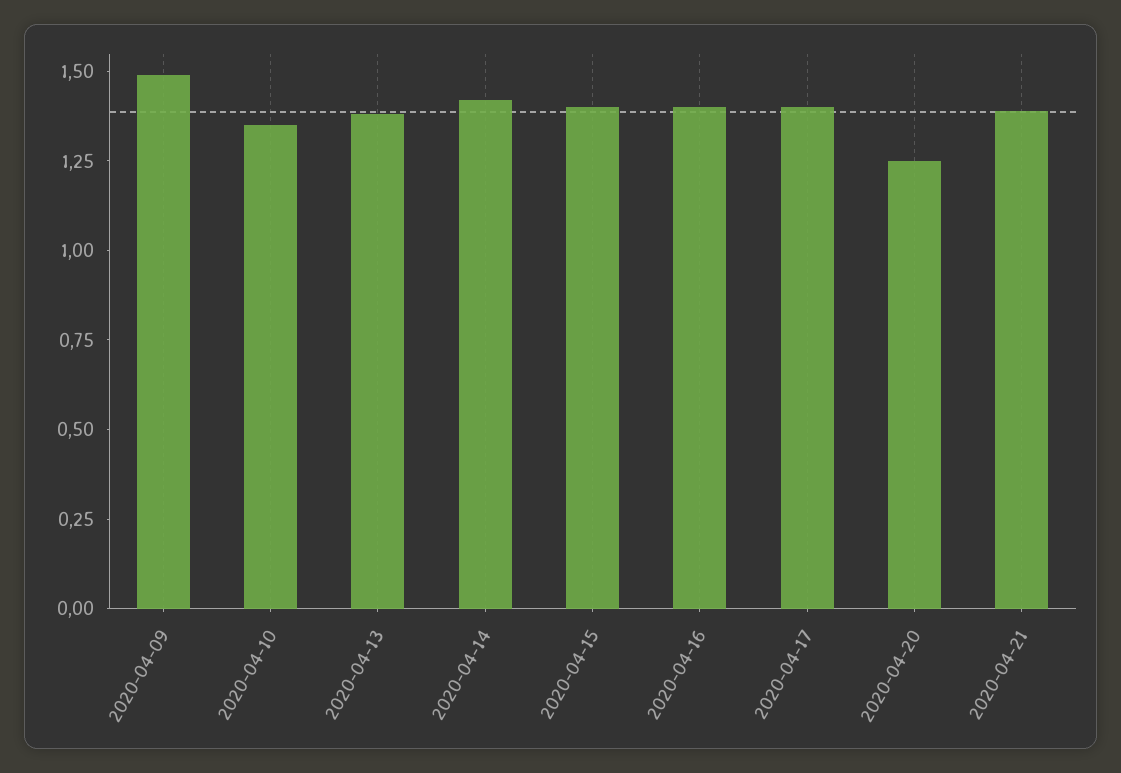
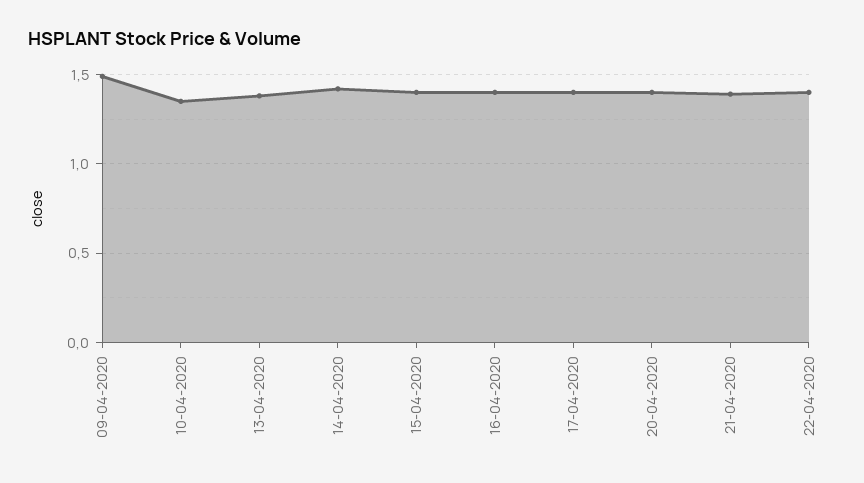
2020-04-20: 1.25 -> 1.4
22-04-2020: none -> 1.4

